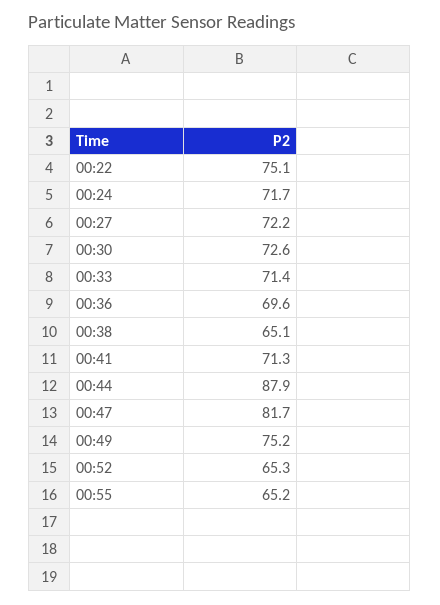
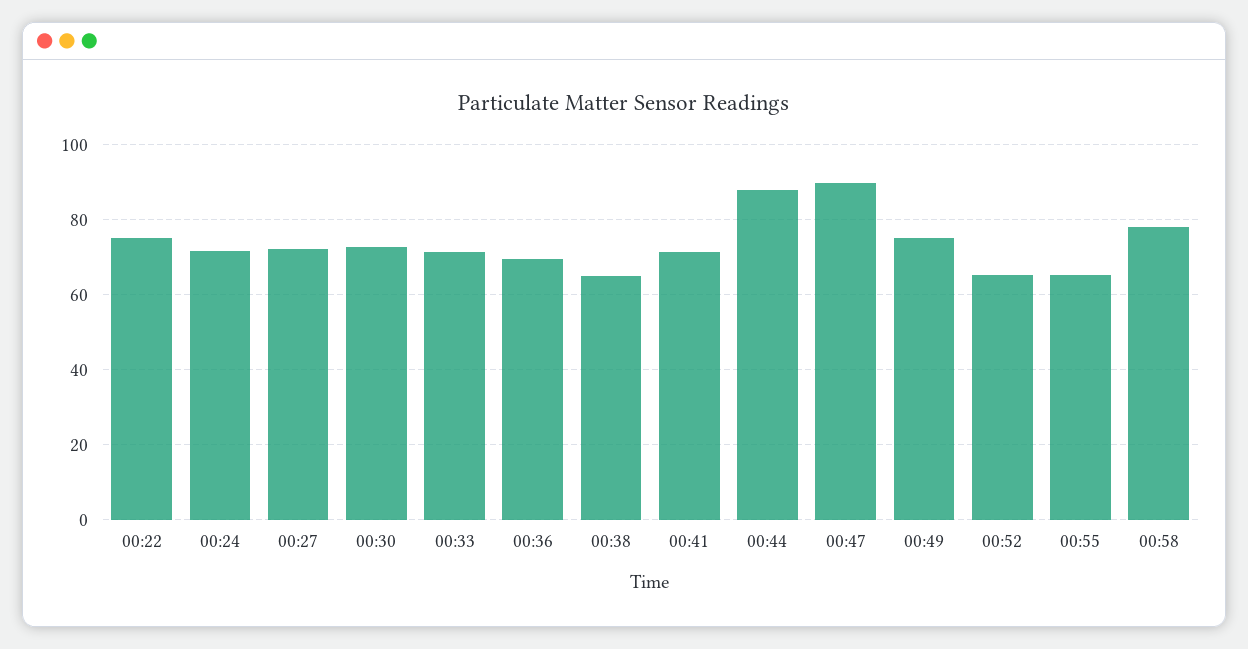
00:47: 81.7 -> 90
00:58: none -> 78

